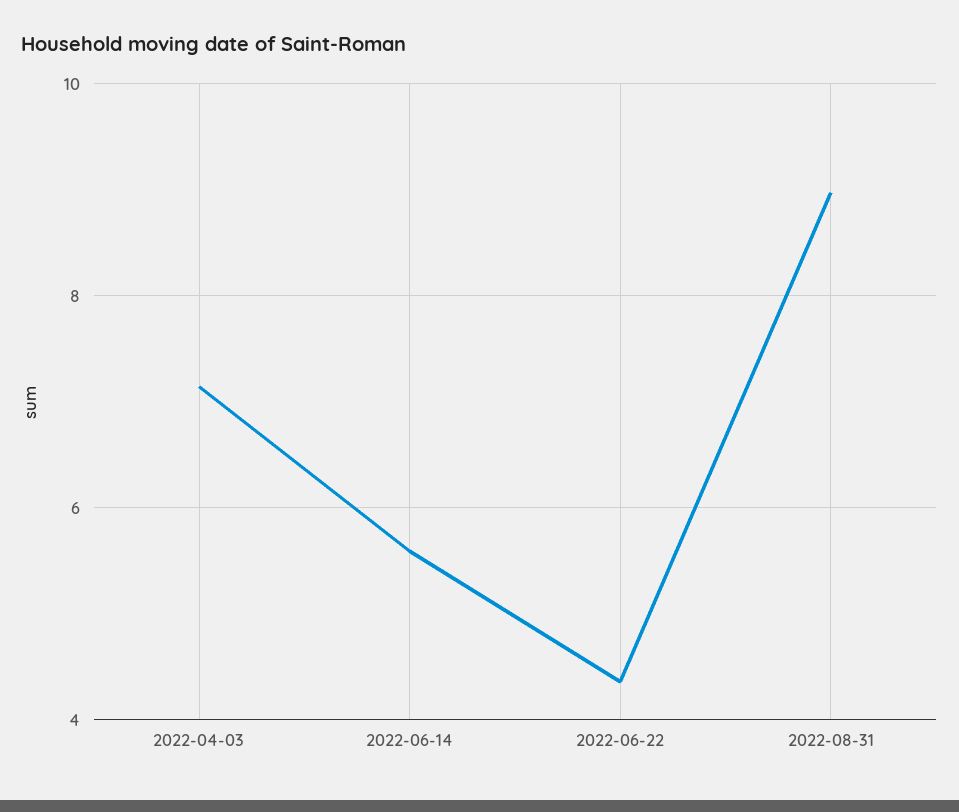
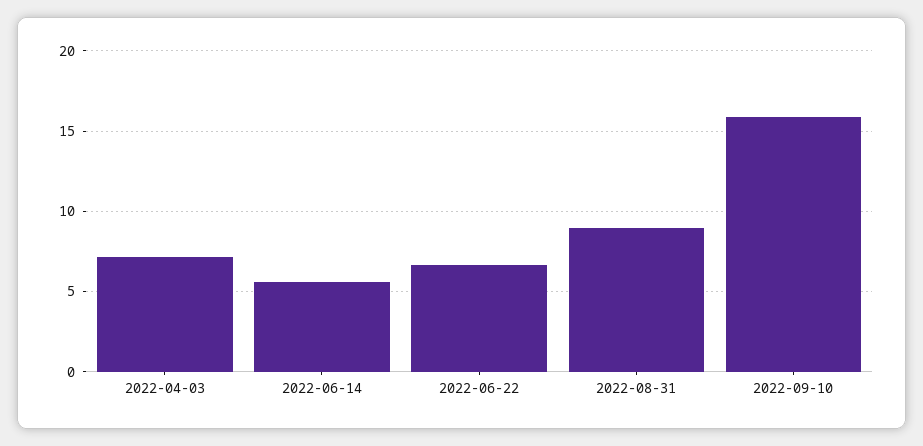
2022-06-22: 4.4 -> 6.5
2022-09-10: none -> 16

